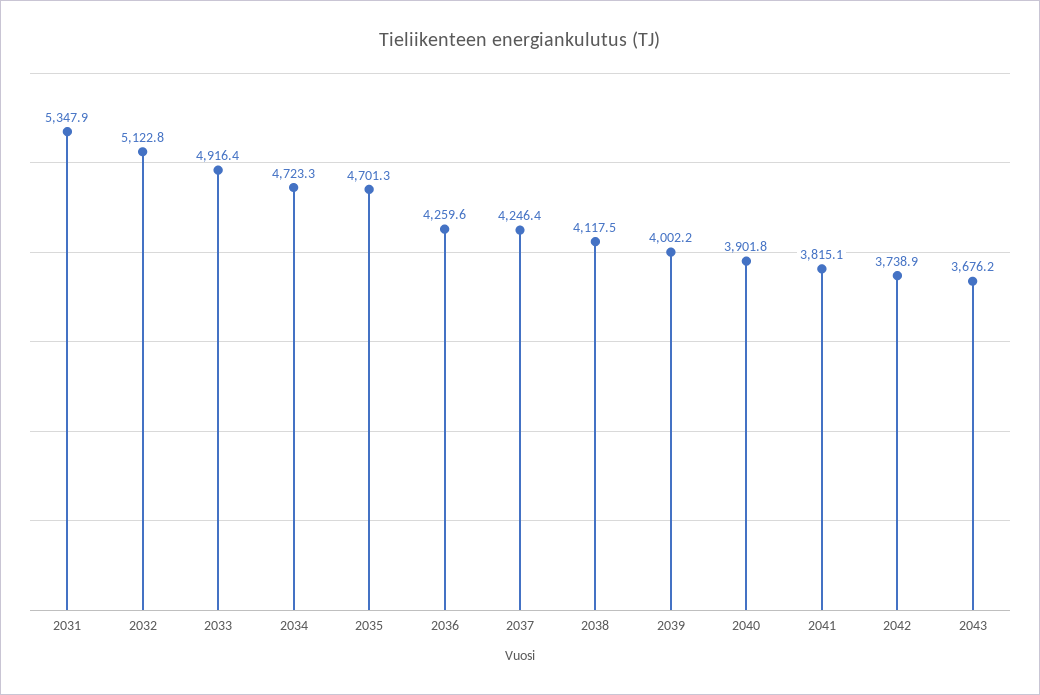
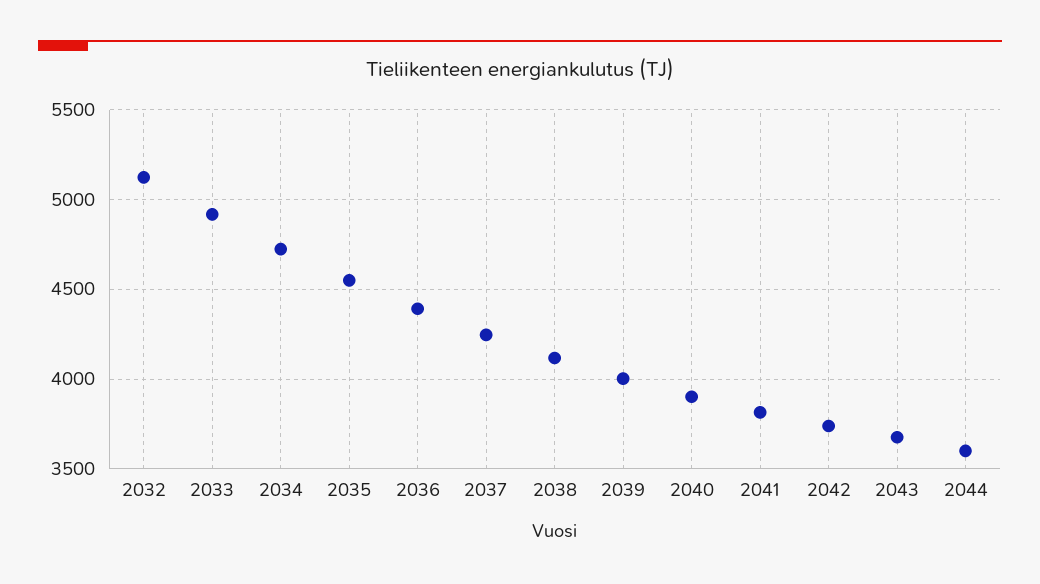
2031: 5347.9 -> none
2035: 4701.3 -> 4550
2036: 4259.6 -> 4400
2044: none -> 3600

